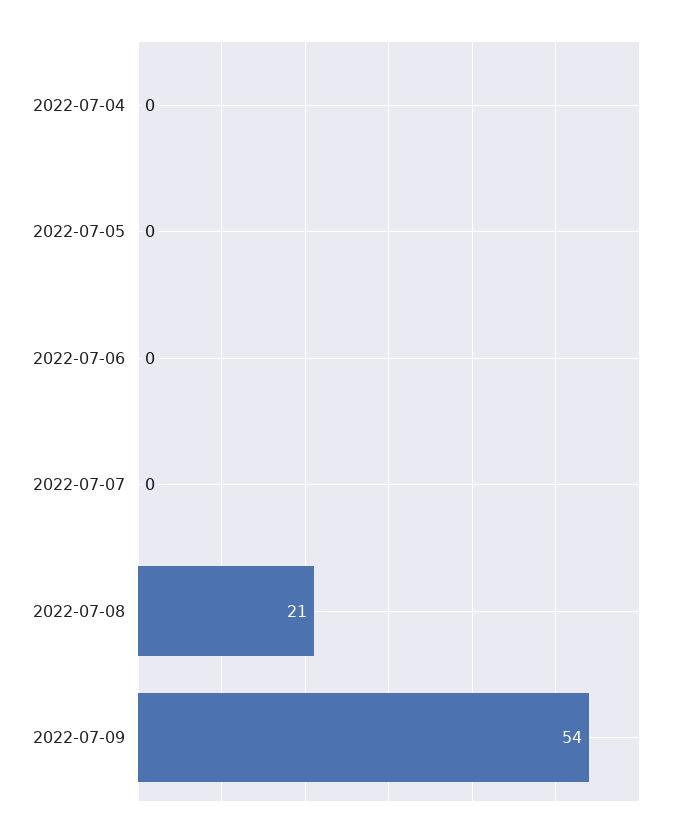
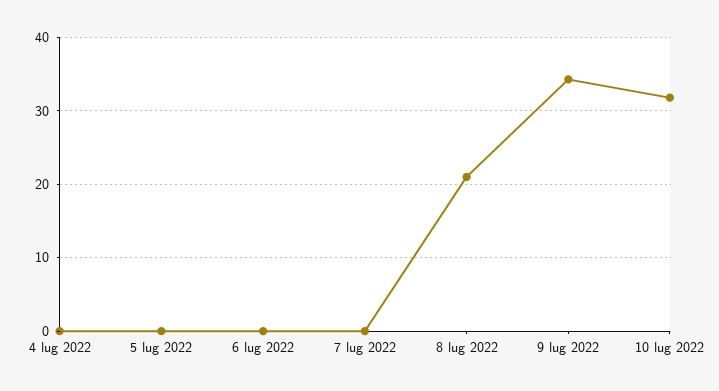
2022-07-09: 54 -> 34
10 lug 2022: none -> 32

